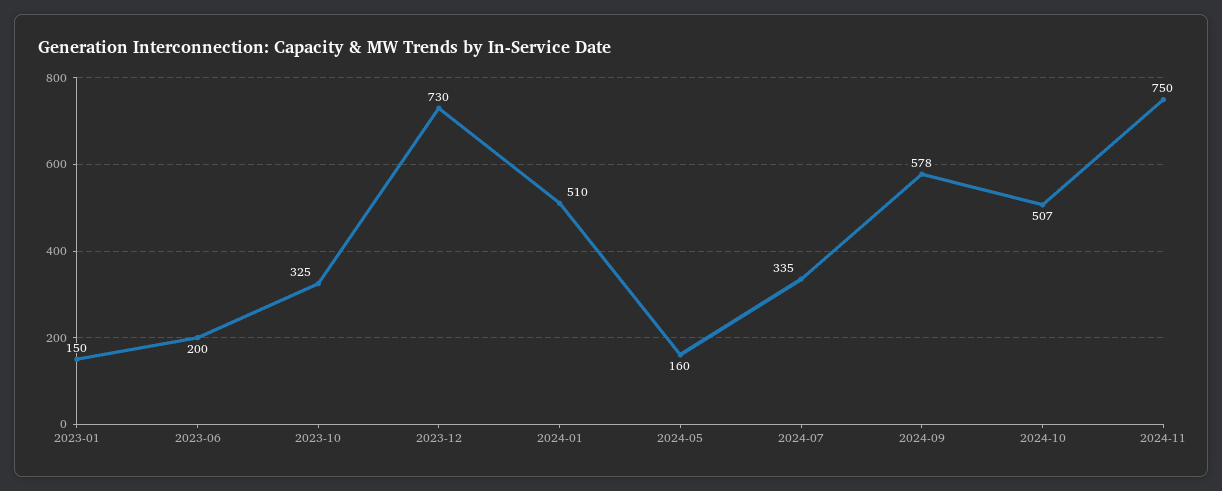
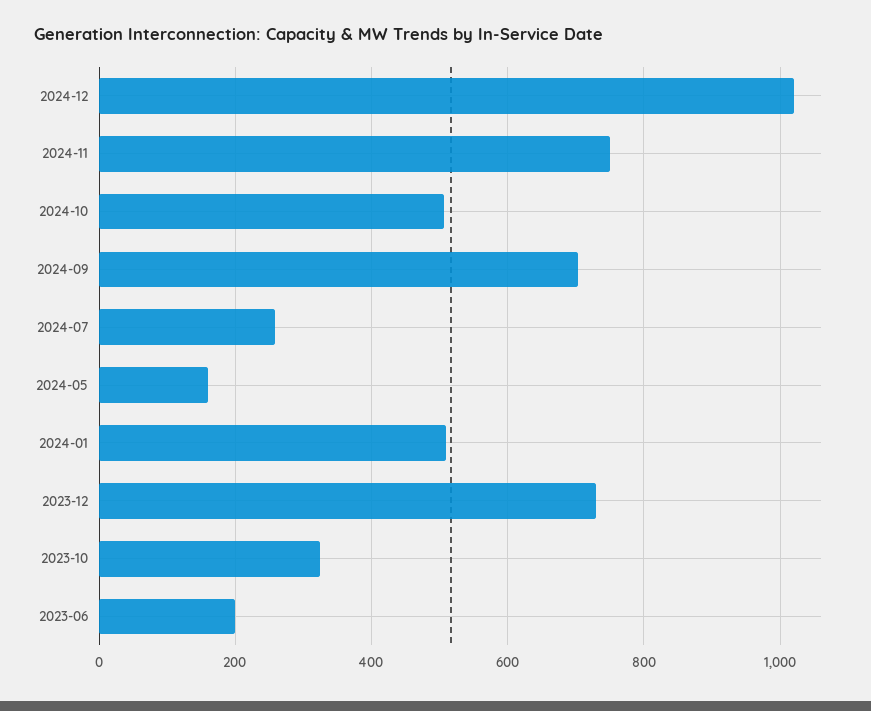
2023-01: 150 -> none
2024-07: 335 -> 260
2024-09: 578 -> 700
2024-12: none -> 1020

